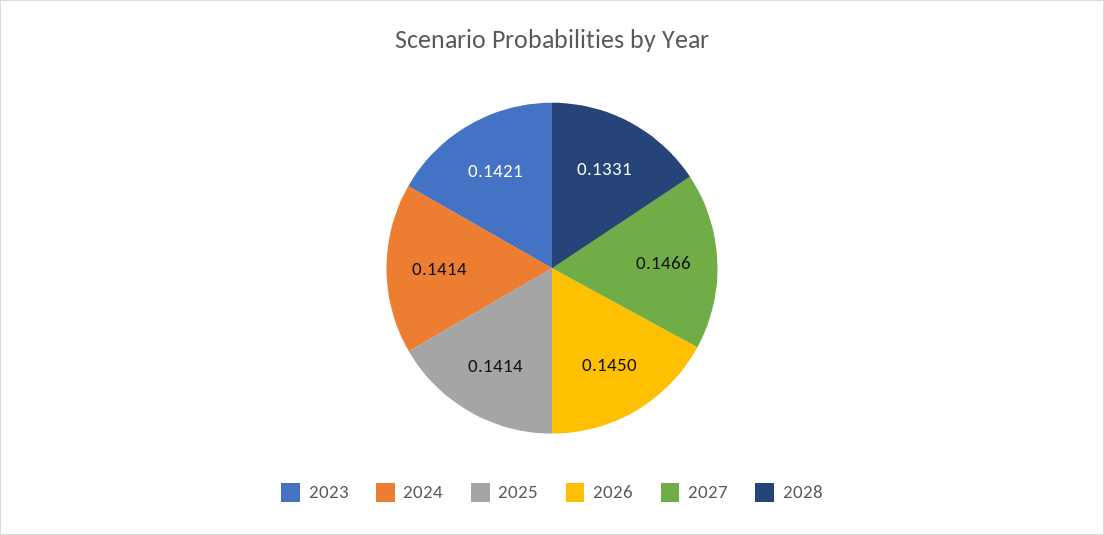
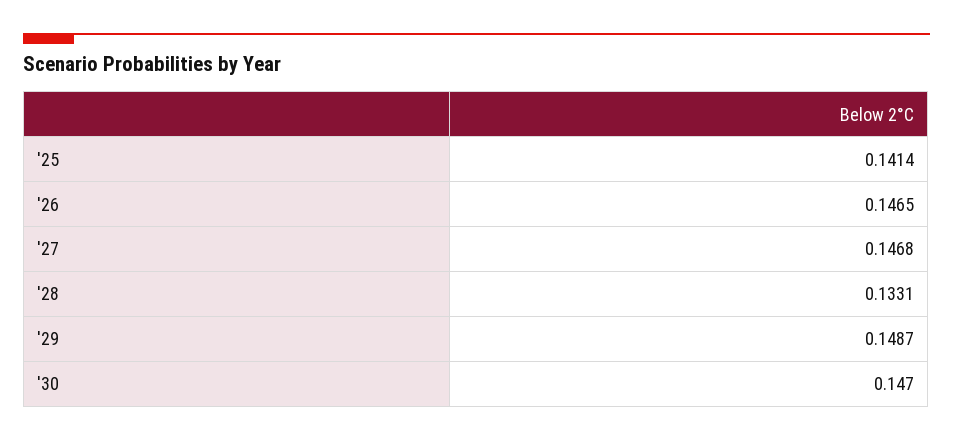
2023: 0.1421 -> none
2024: 0.1414 -> none
2026: 0.145 -> 0.1465
2027: 0.1466 -> 0.1468
'29: none -> 0.1487
'30: none -> 0.147

